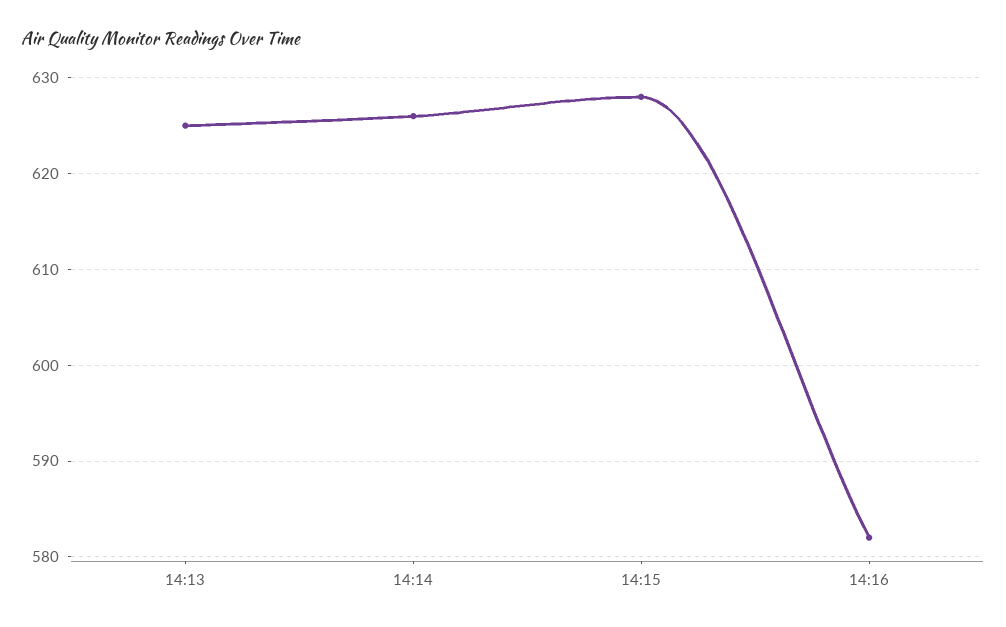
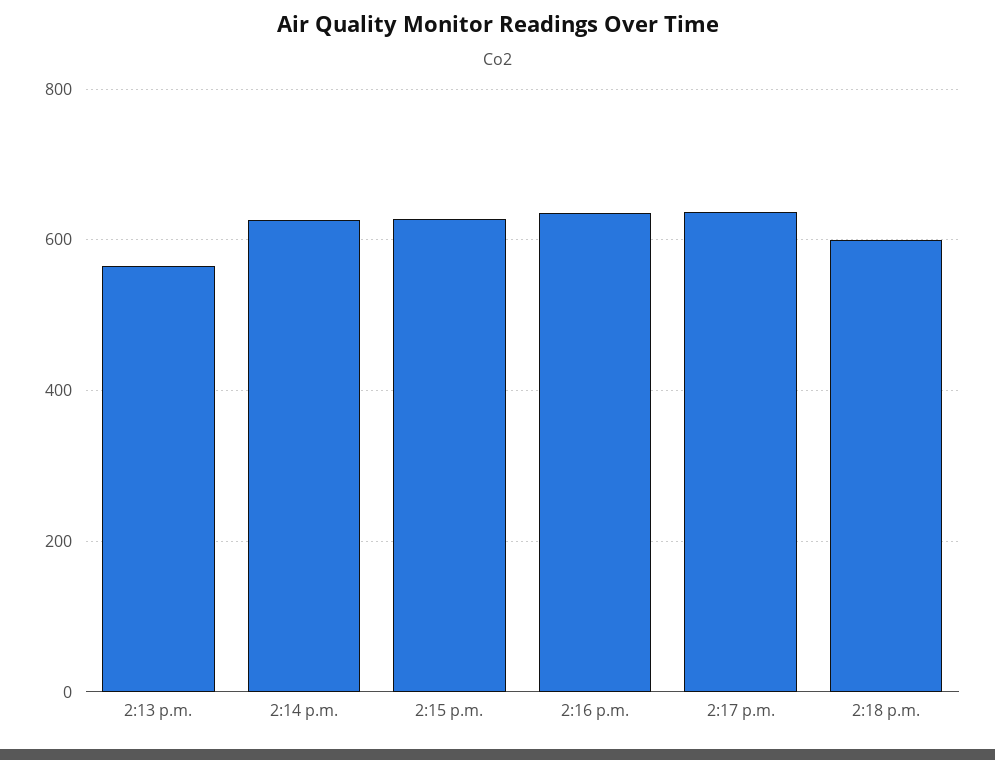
14:13: 625 -> 560
14:16: 582 -> 640
2:17 p.m.: none -> 640
2:18 p.m.: none -> 600

